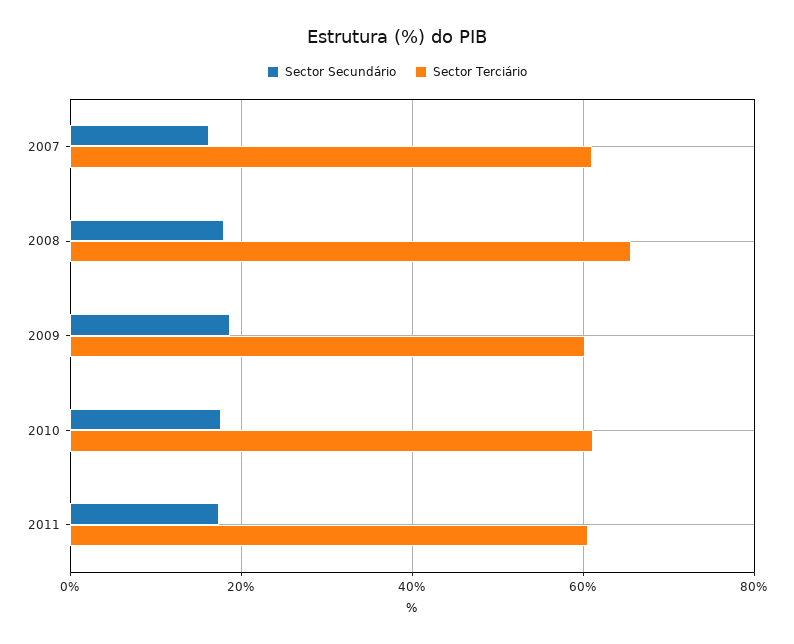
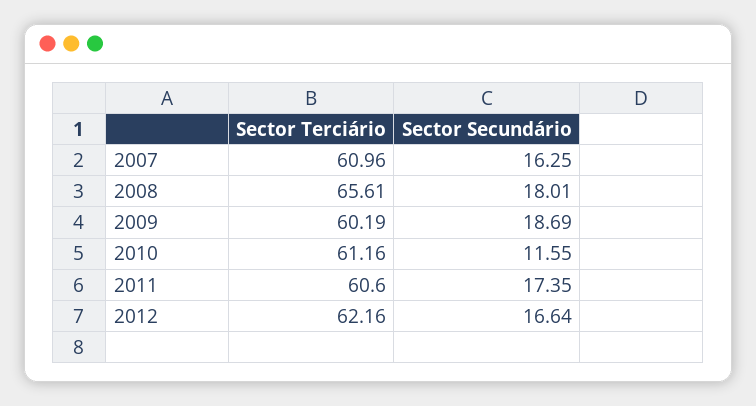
Sector Secundário, 2010: 18 -> 11.55
Sector Terciário, 2012: none -> 62.16
Sector Secundário, 2012: none -> 16.64

